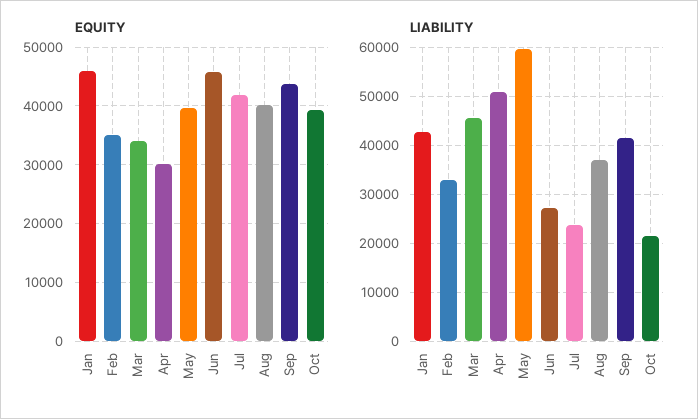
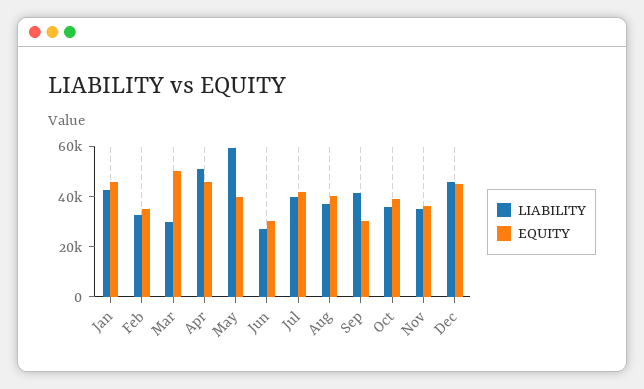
EQUITY, Mar: 34000 -> 50000
EQUITY, Apr: 30000 -> 45000
EQUITY, Jun: 46000 -> 30000
EQUITY, Sep: 44000 -> 30000
LIABILITY, Mar: 46000 -> 30000
LIABILITY, Jul: 24000 -> 40000
LIABILITY, Oct: 22000 -> 35000
LIABILITY, Nov: none -> 35000
EQUITY, Nov: none -> 35000
LIABILITY, Dec: none -> 45000
EQUITY, Dec: none -> 45000

